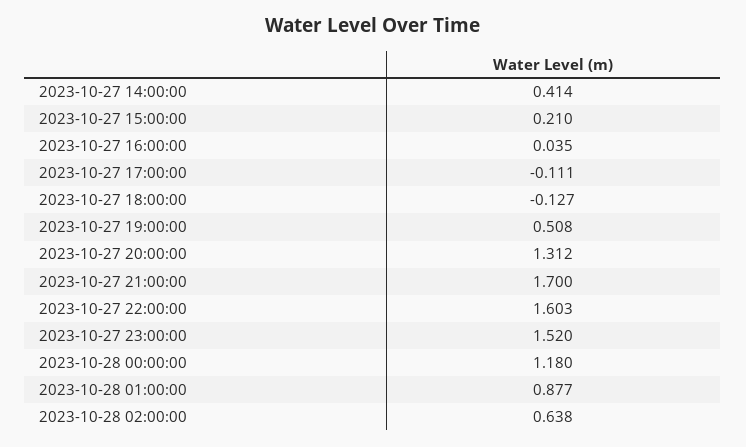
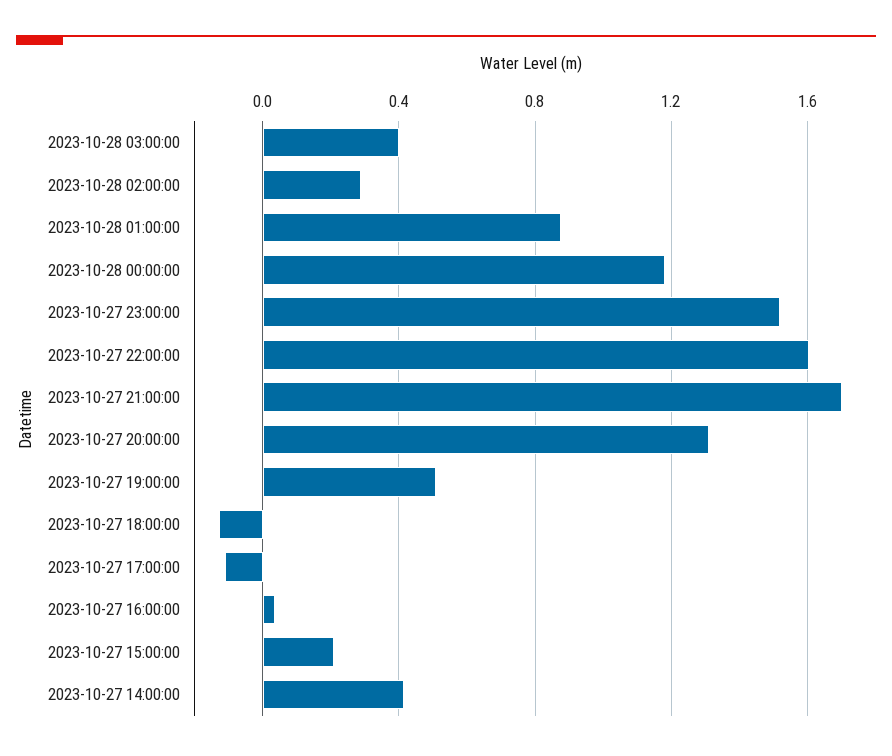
2023-10-28 02:00:00: 0.638 -> 0.3
2023-10-28 03:00:00: none -> 0.4

